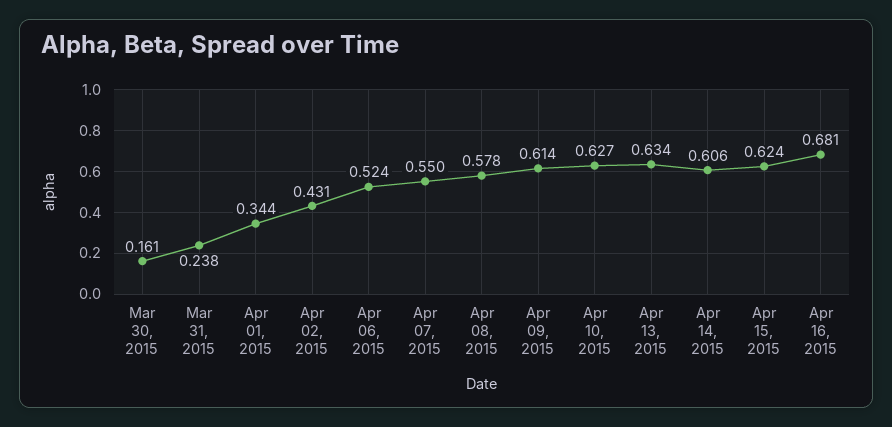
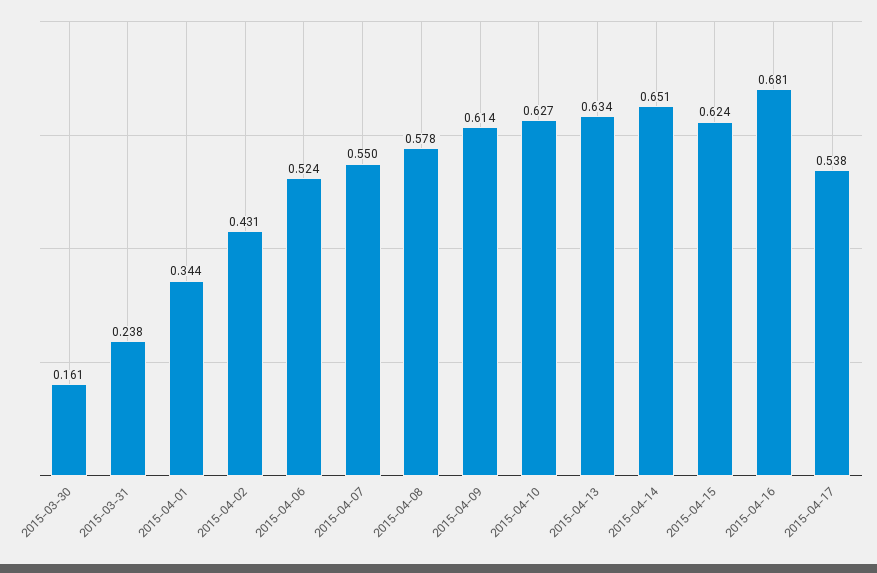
Apr 14, 2015: 0.606 -> 0.651
2015-04-17: none -> 0.538

